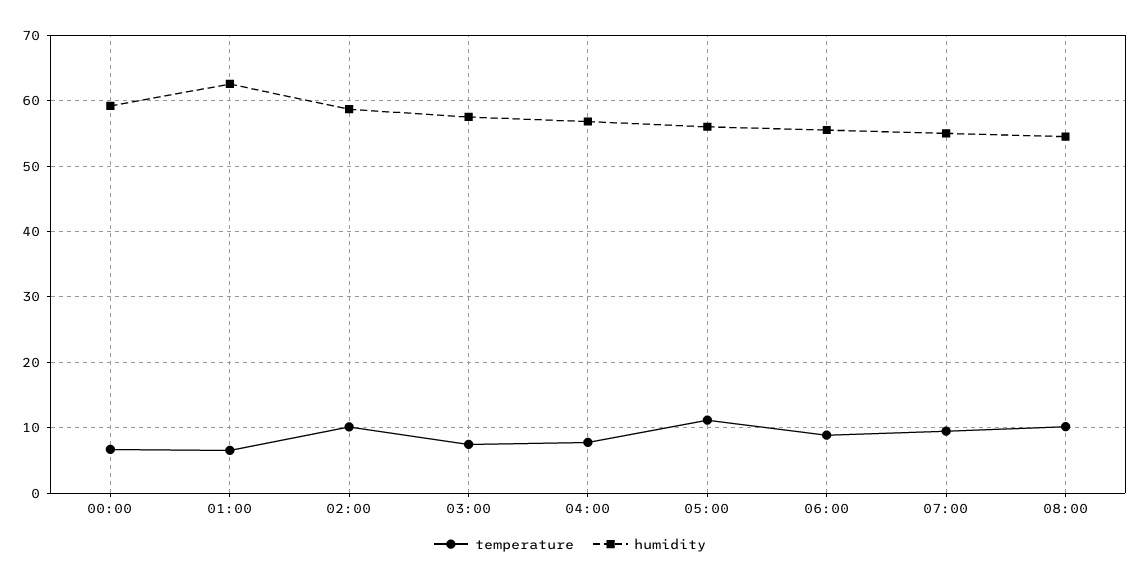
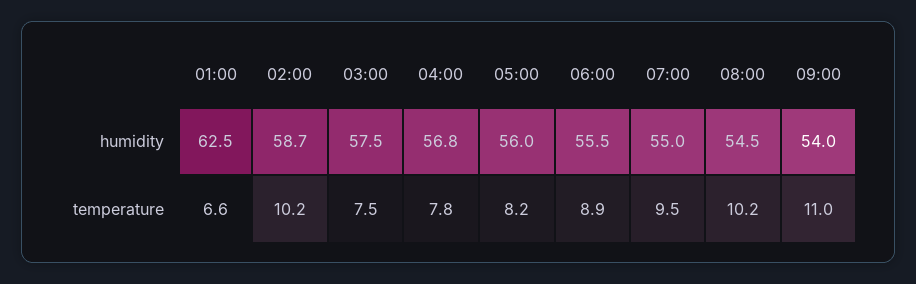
temperature, 00:00: 7 -> none
humidity, 00:00: 59 -> none
temperature, 05:00: 11 -> 8.2
humidity, 09:00: none -> 54
temperature, 09:00: none -> 11

